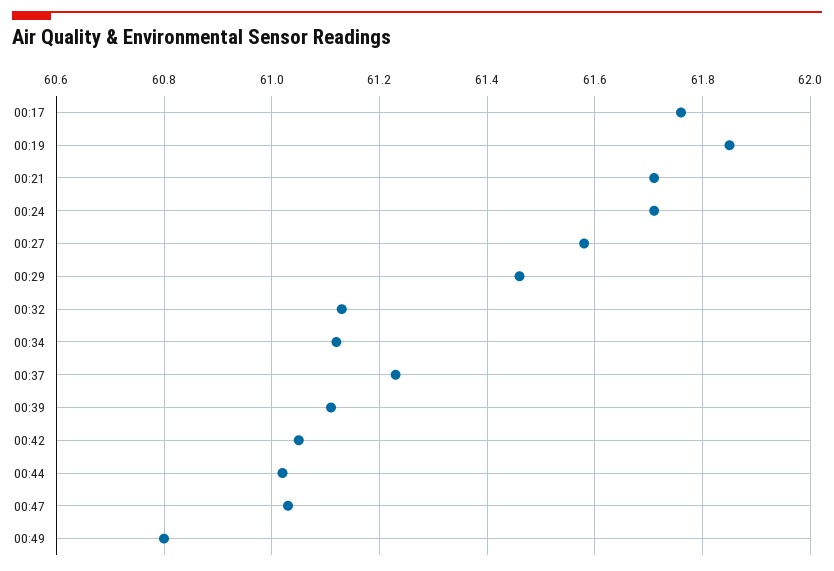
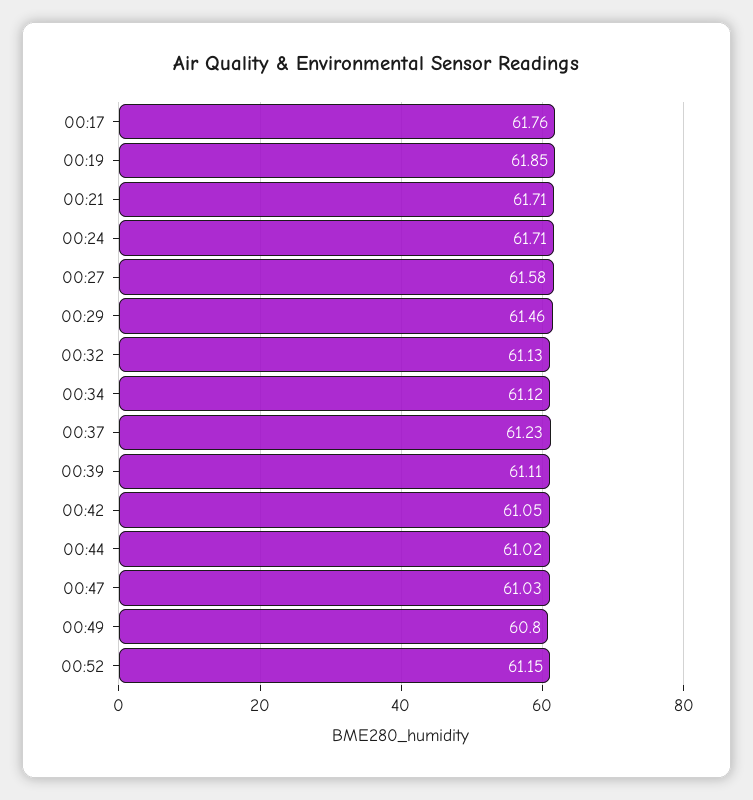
00:52: none -> 61.15

